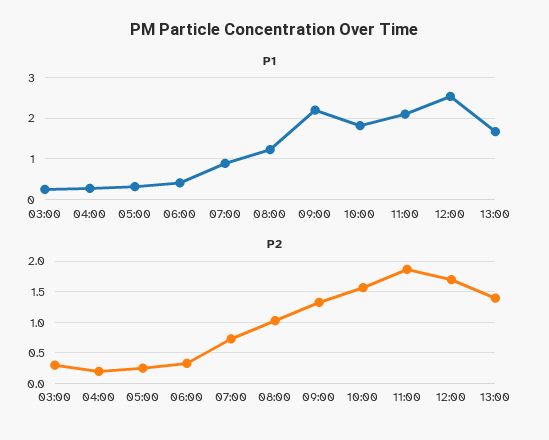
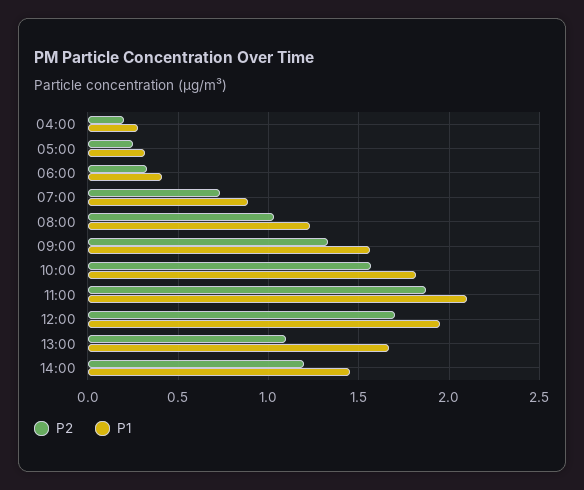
P1, 03:00: 0.2 -> none
P1, 09:00: 2.2 -> 1.55
P1, 12:00: 2.6 -> 1.95
P2, 03:00: 0.3 -> none
P2, 13:00: 1.4 -> 1.1
P2, 14:00: none -> 1.2
P1, 14:00: none -> 1.45

